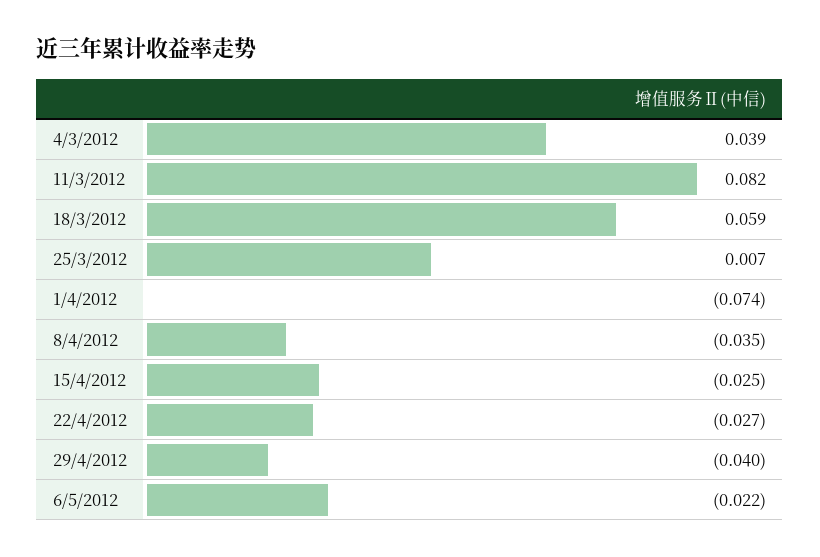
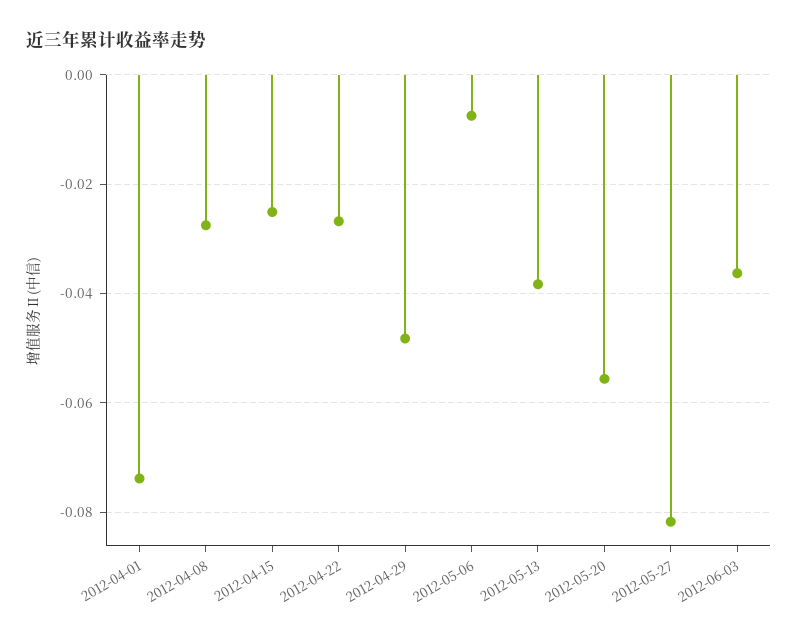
4/3/2012: 0.039 -> none
11/3/2012: 0.082 -> none
18/3/2012: 0.059 -> none
25/3/2012: 0.007 -> none
8/4/2012: -0.035 -> -0.028
29/4/2012: -0.04 -> -0.048
6/5/2012: -0.022 -> -0.008
2012-05-13: none -> -0.038
2012-05-20: none -> -0.056
2012-05-27: none -> -0.082
2012-06-03: none -> -0.036

